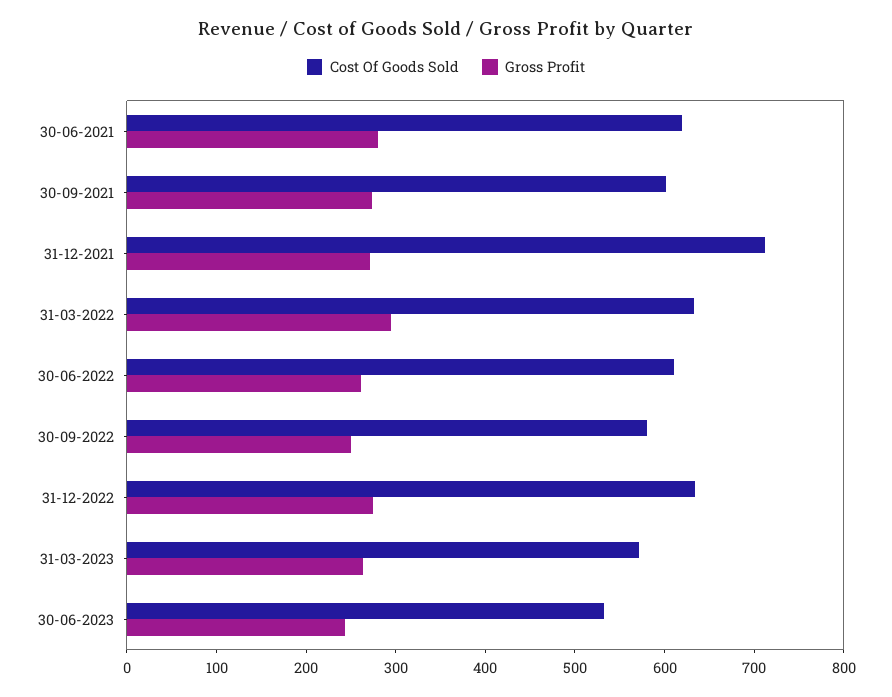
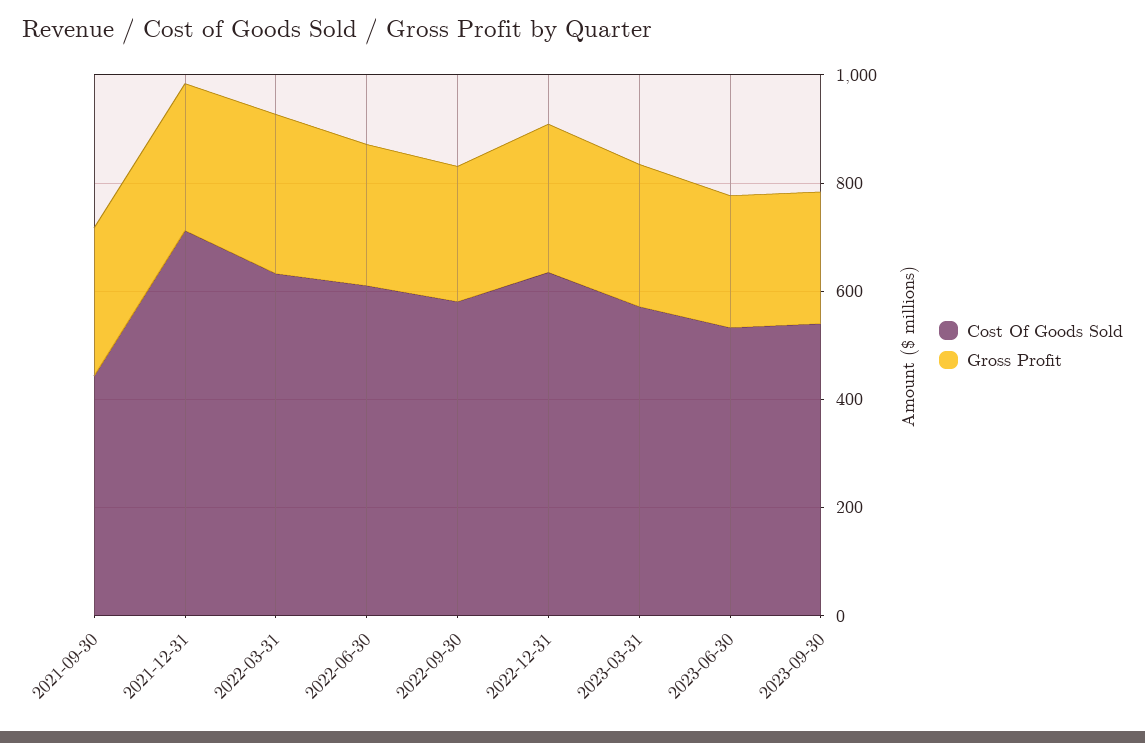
Cost Of Goods Sold, 30-06-2021: 620 -> none
Gross Profit, 30-06-2021: 280 -> none
Cost Of Goods Sold, 30-09-2021: 600 -> 450
Cost Of Goods Sold, 2023-09-30: none -> 550
Gross Profit, 2023-09-30: none -> 250

